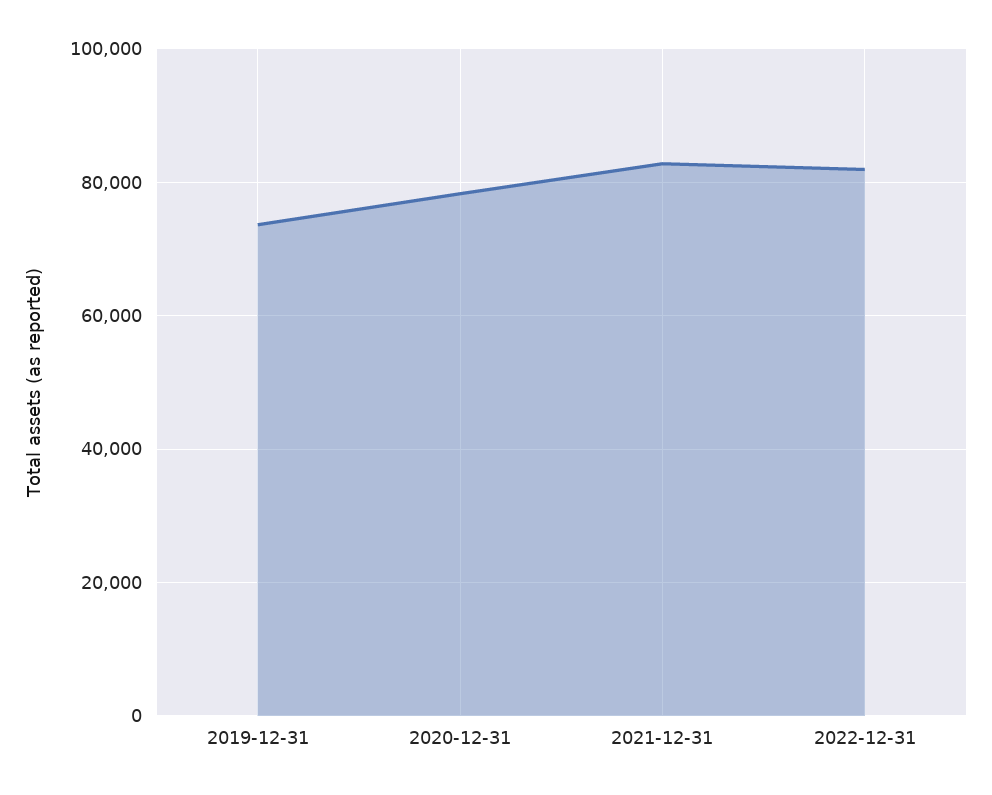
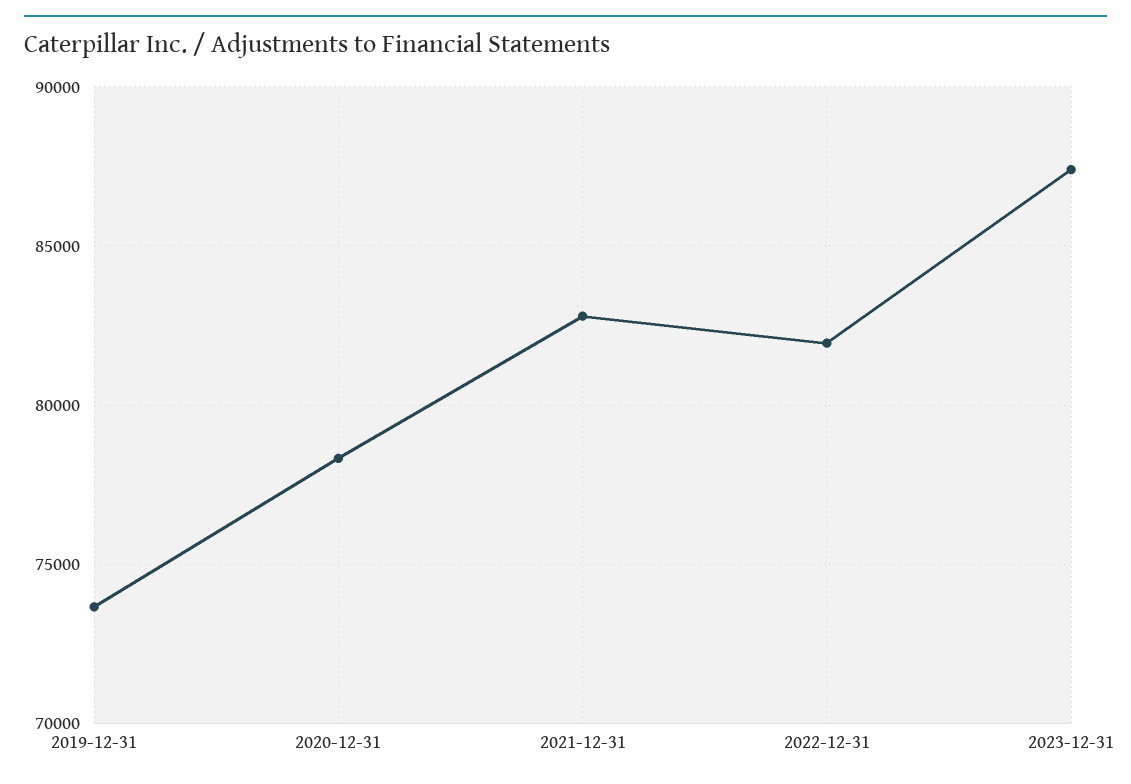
2023-12-31: none -> 87500

